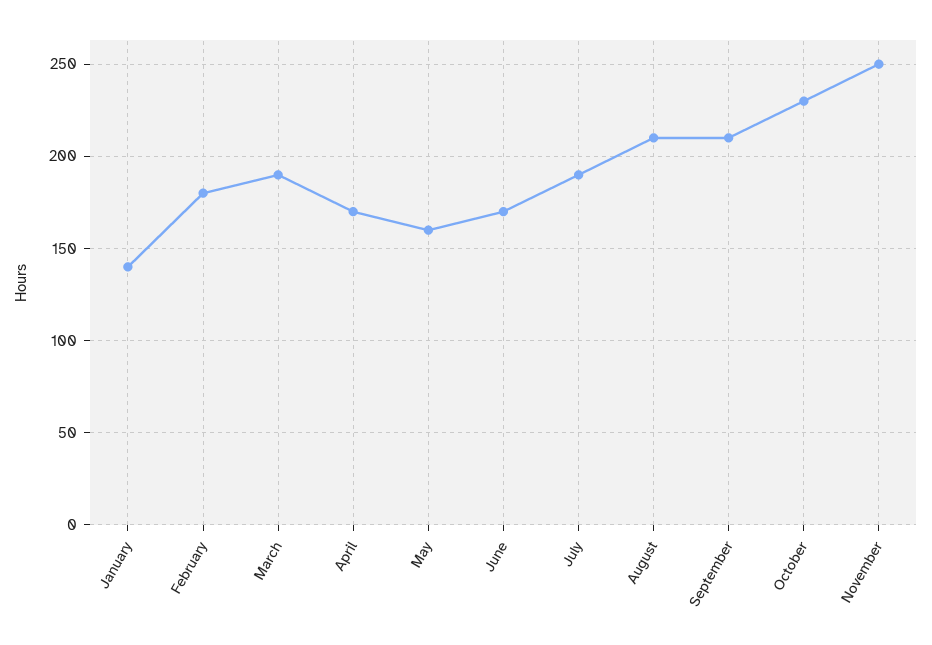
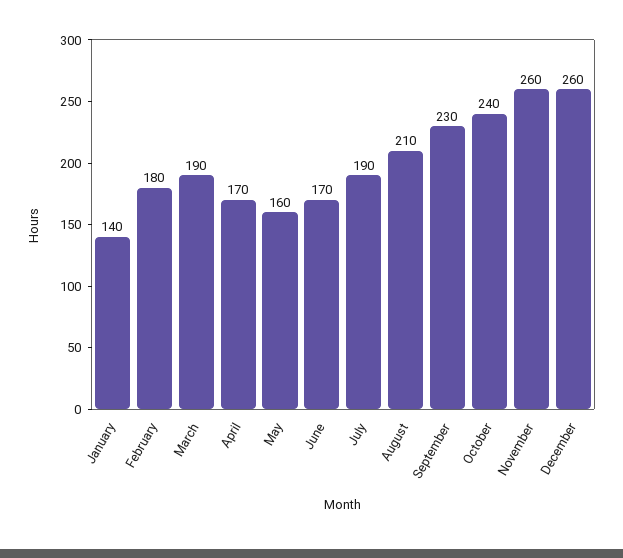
September: 210 -> 230
October: 230 -> 240
November: 250 -> 260
December: none -> 260

